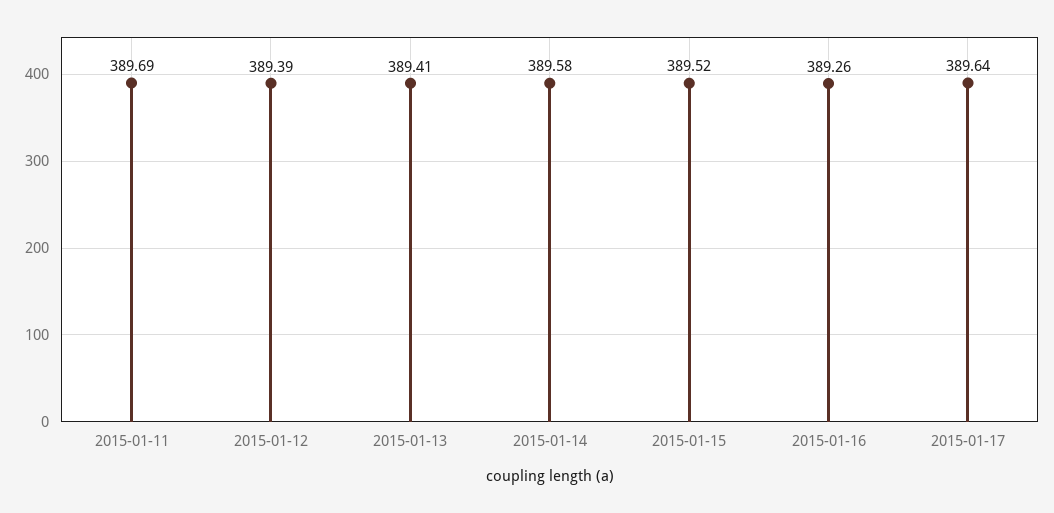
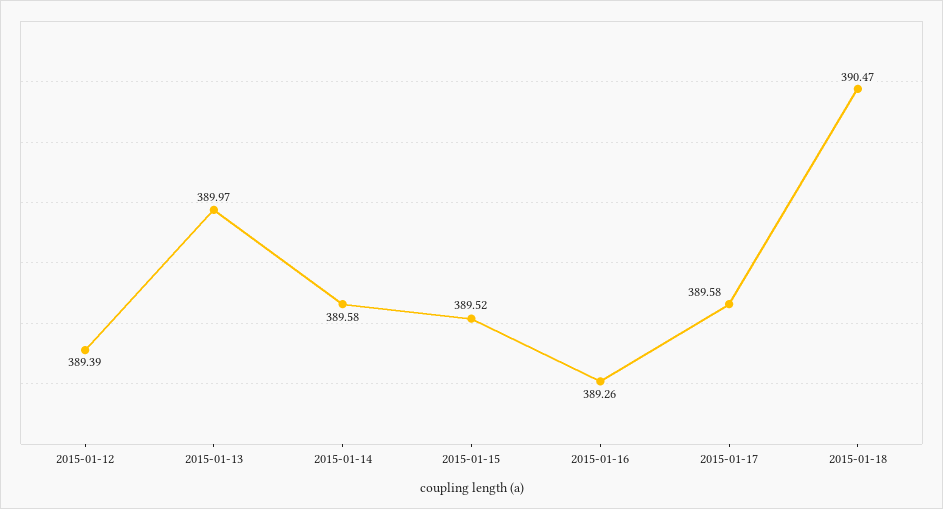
2015-01-11: 389.69 -> none
2015-01-13: 389.41 -> 389.97
2015-01-17: 389.64 -> 389.58
2015-01-18: none -> 390.47

